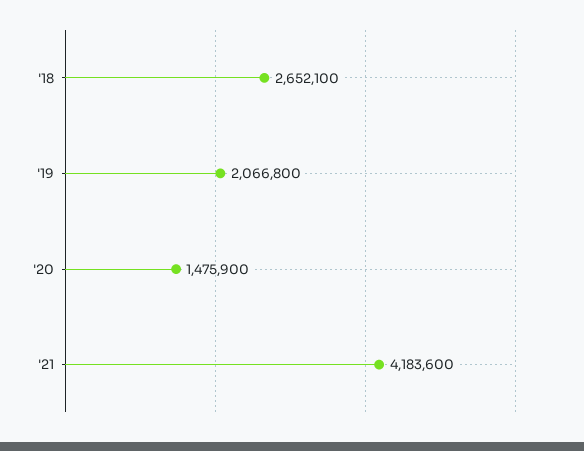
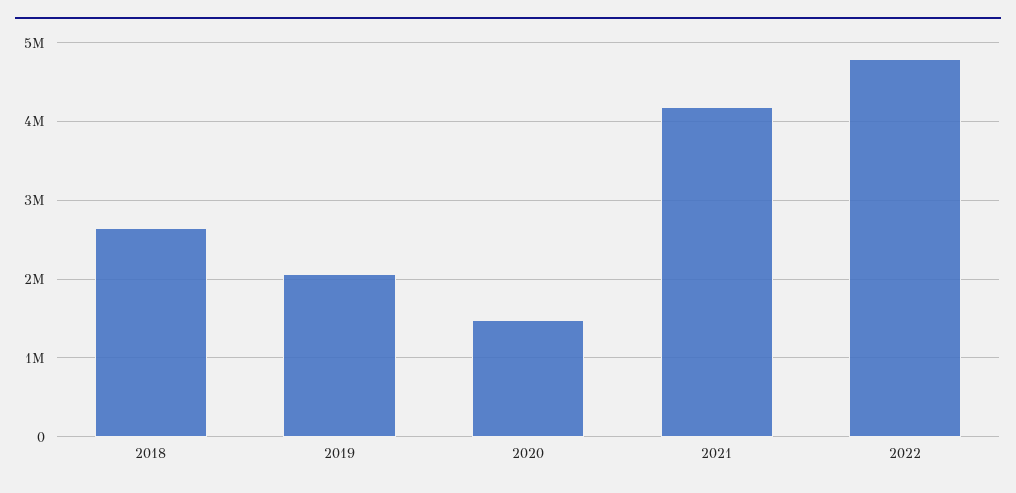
2022: none -> 4800000

